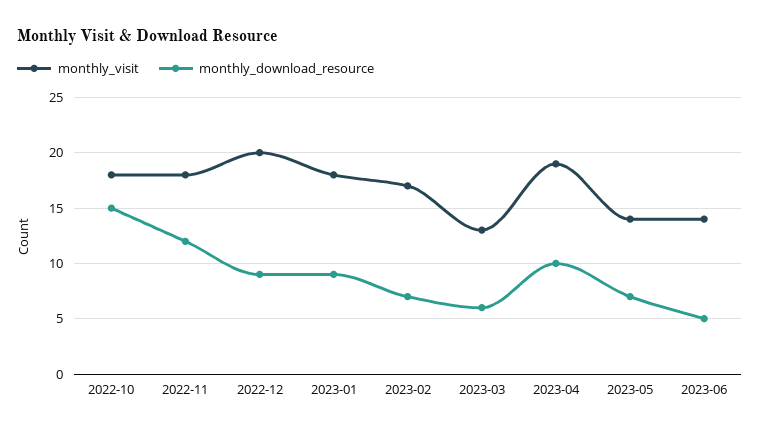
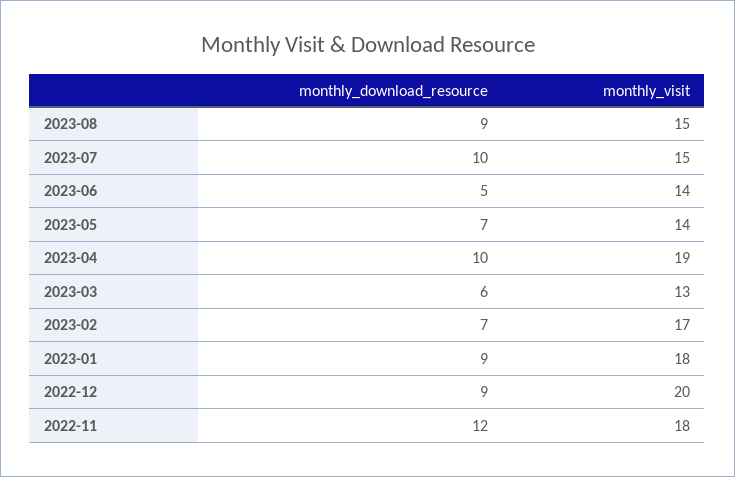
monthly_visit, 2022-10: 18 -> none
monthly_download_resource, 2022-10: 15 -> none
monthly_download_resource, 2023-08: none -> 9
monthly_visit, 2023-08: none -> 15
monthly_download_resource, 2023-07: none -> 10
monthly_visit, 2023-07: none -> 15

